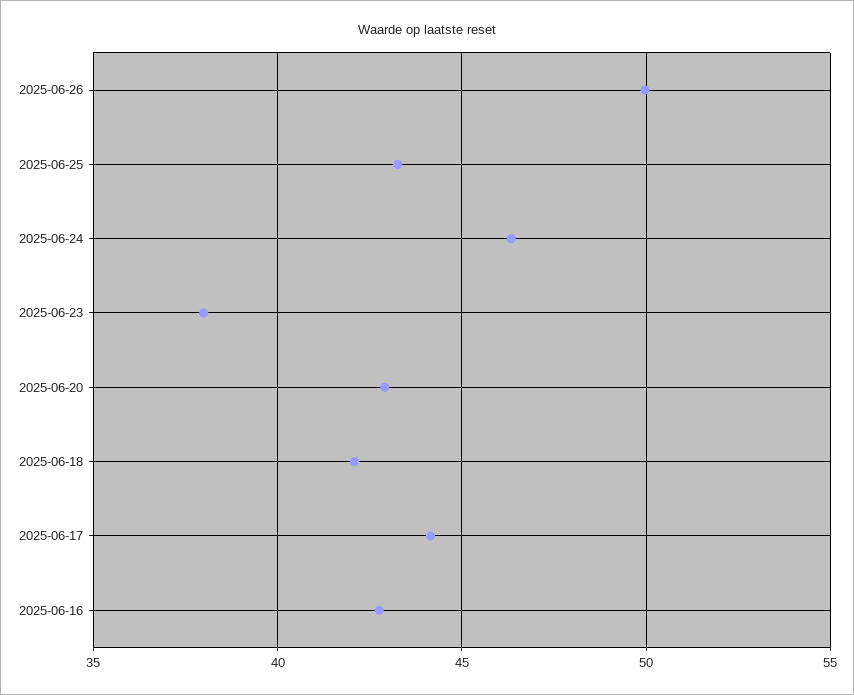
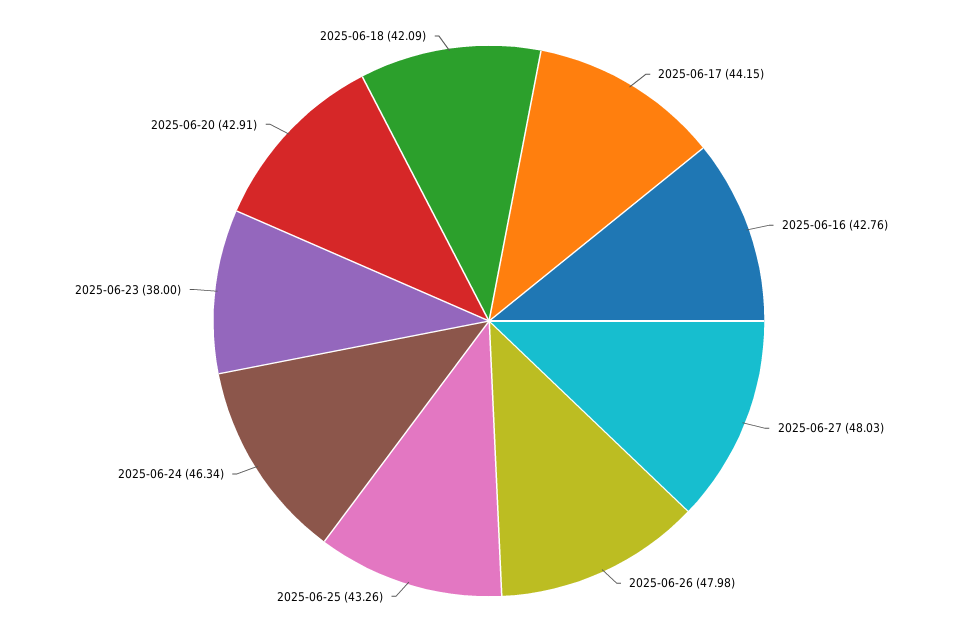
2025-06-26: 50 -> 47.98
2025-06-27: none -> 48.03

